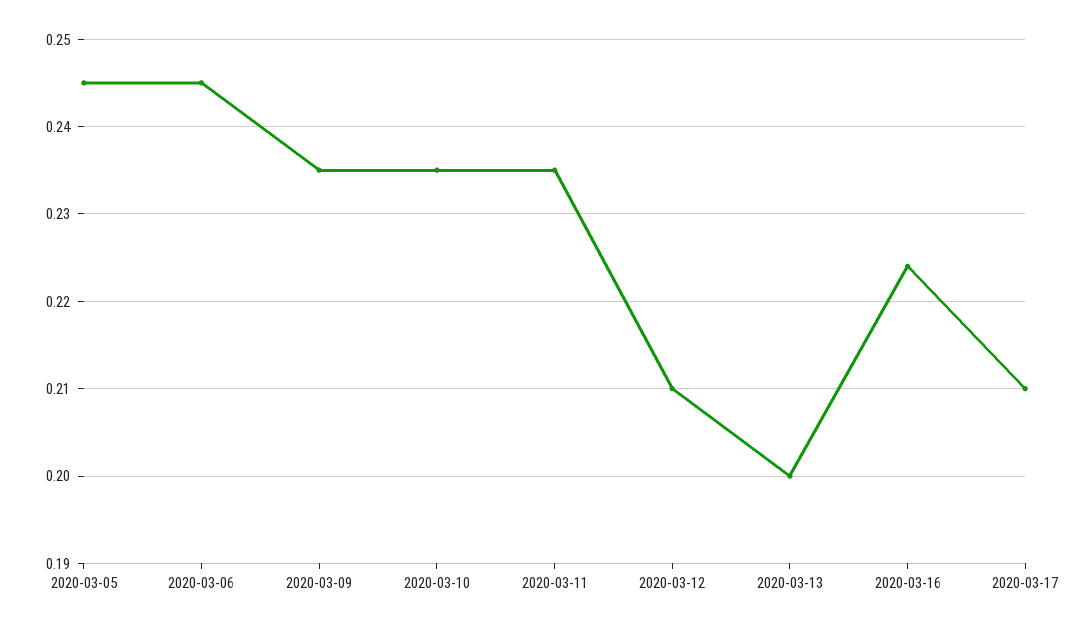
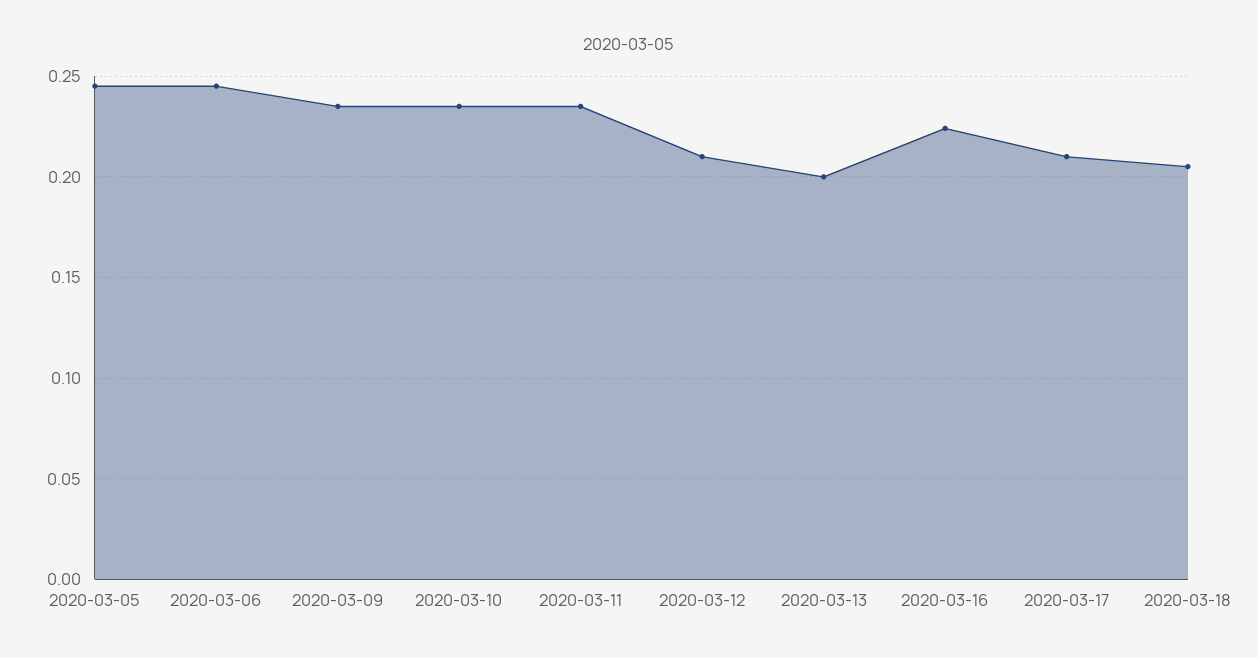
2020-03-18: none -> 0.205

